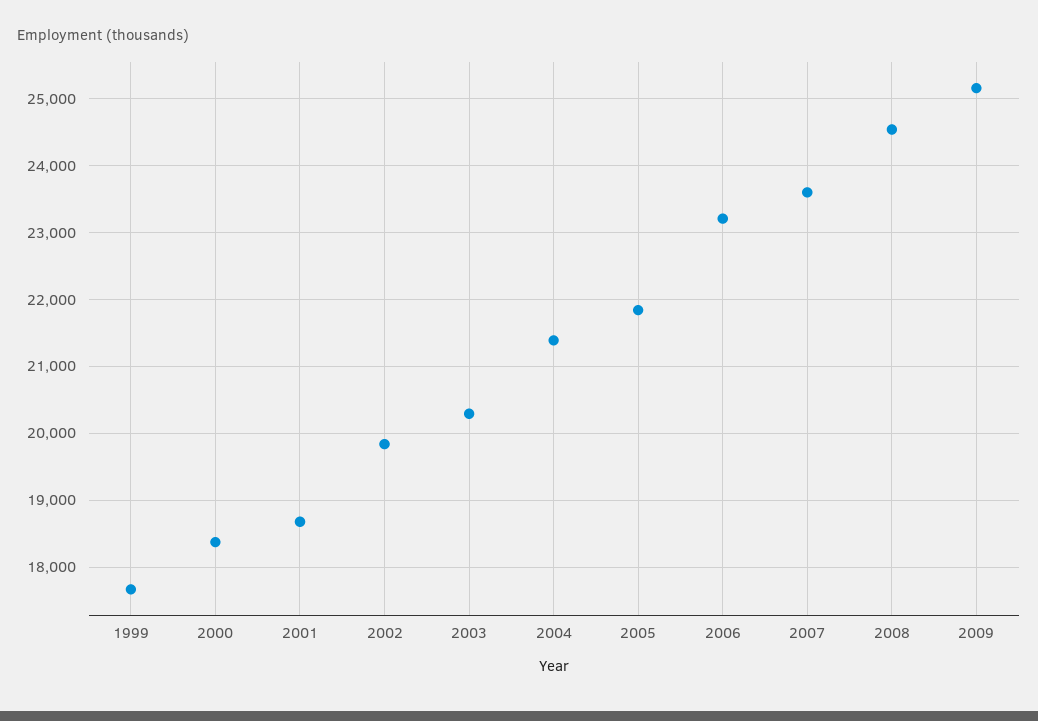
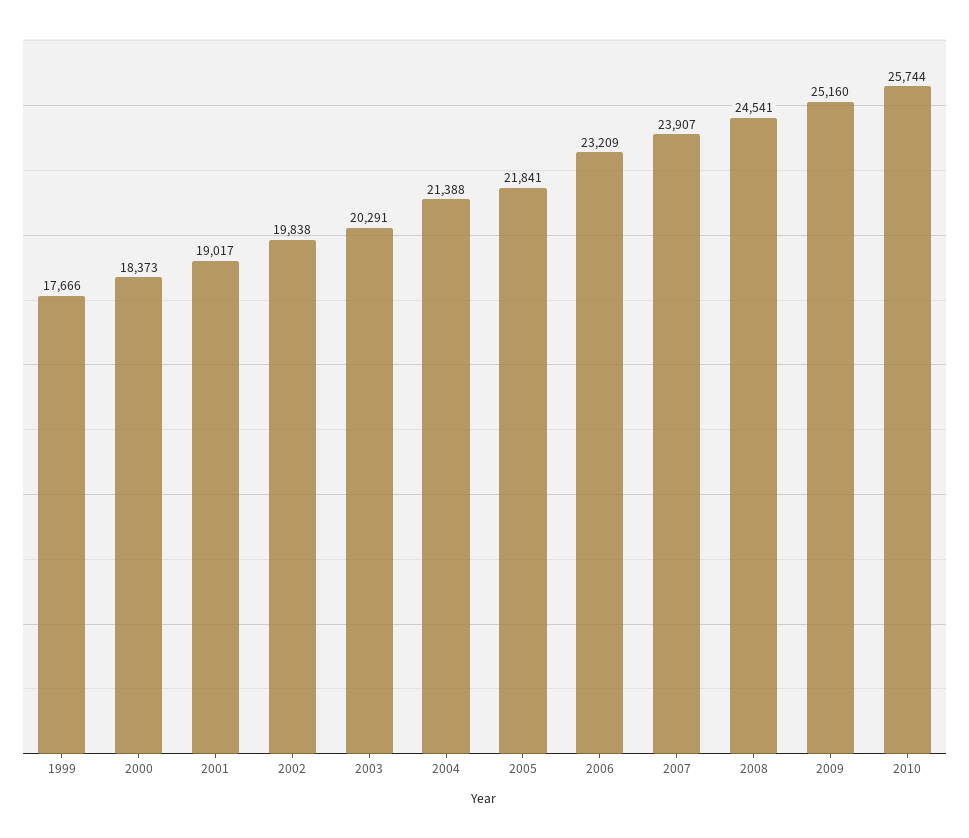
2001: 18700 -> 19017
2007: 23600 -> 23907
2010: none -> 25744

